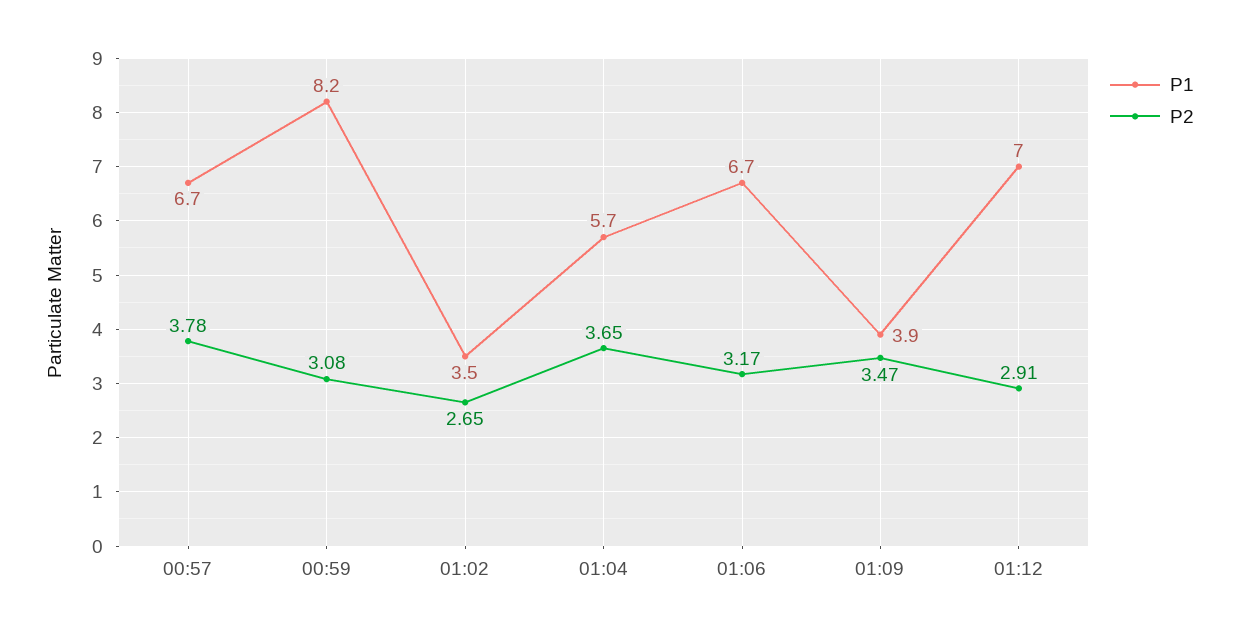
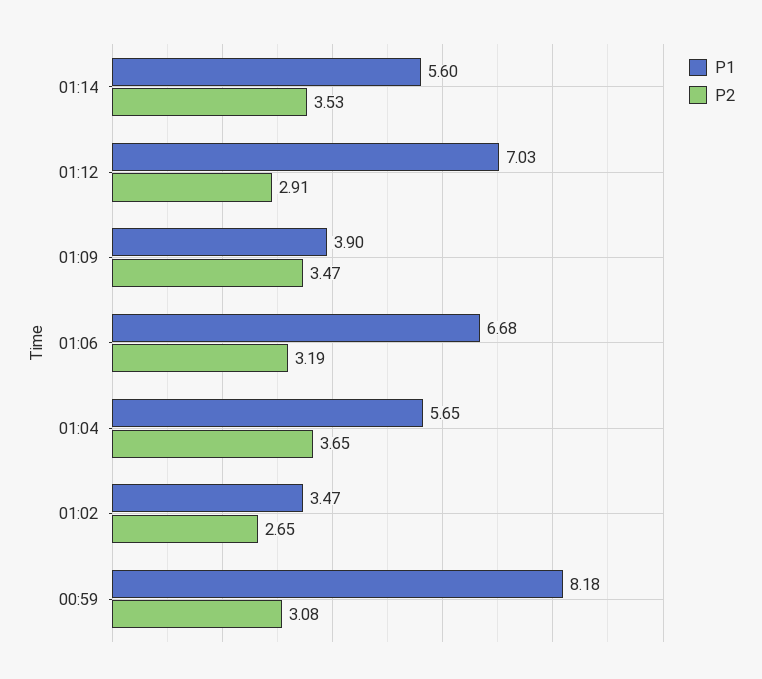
P1, 00:57: 6.7 -> none
P2, 00:57: 3.78 -> none
P2, 01:06: 3.17 -> 3.19
P1, 01:14: none -> 5.6
P2, 01:14: none -> 3.53

